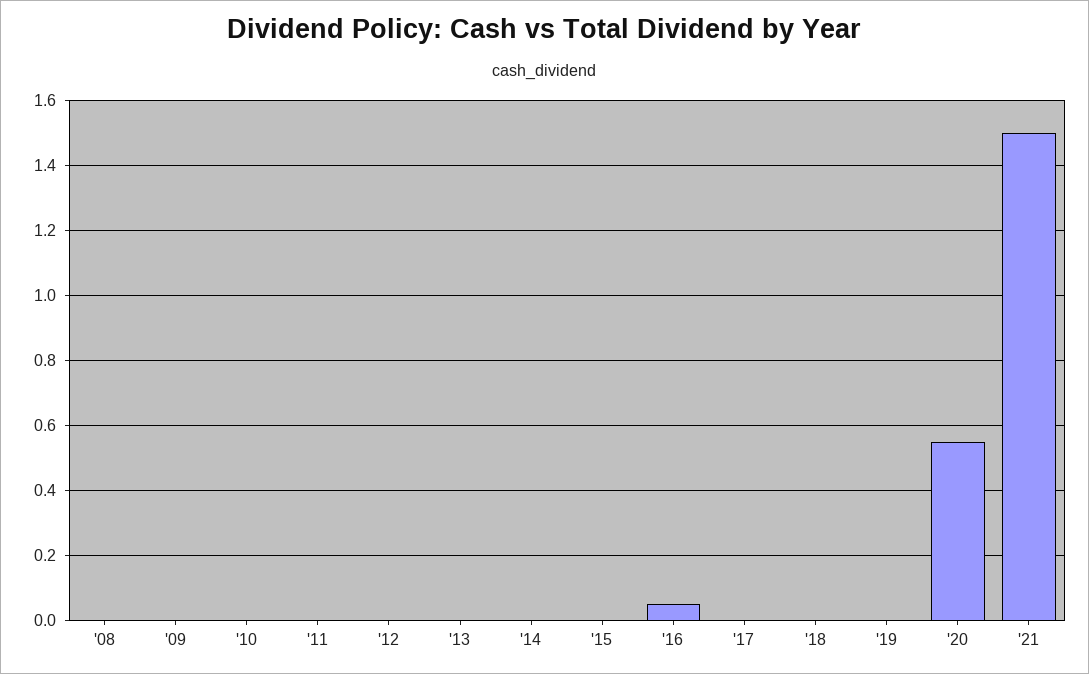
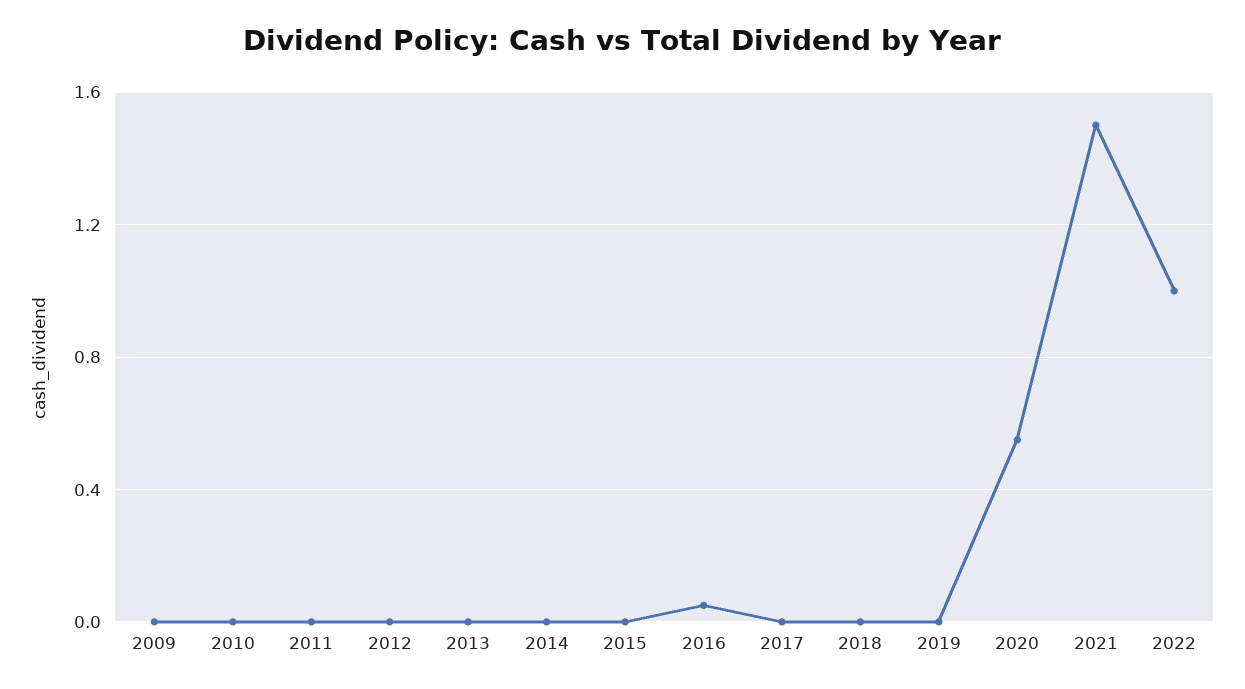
'08: 0 -> none
2022: none -> 1

